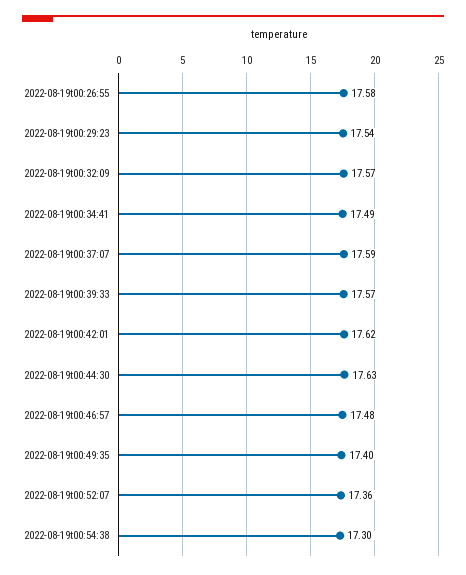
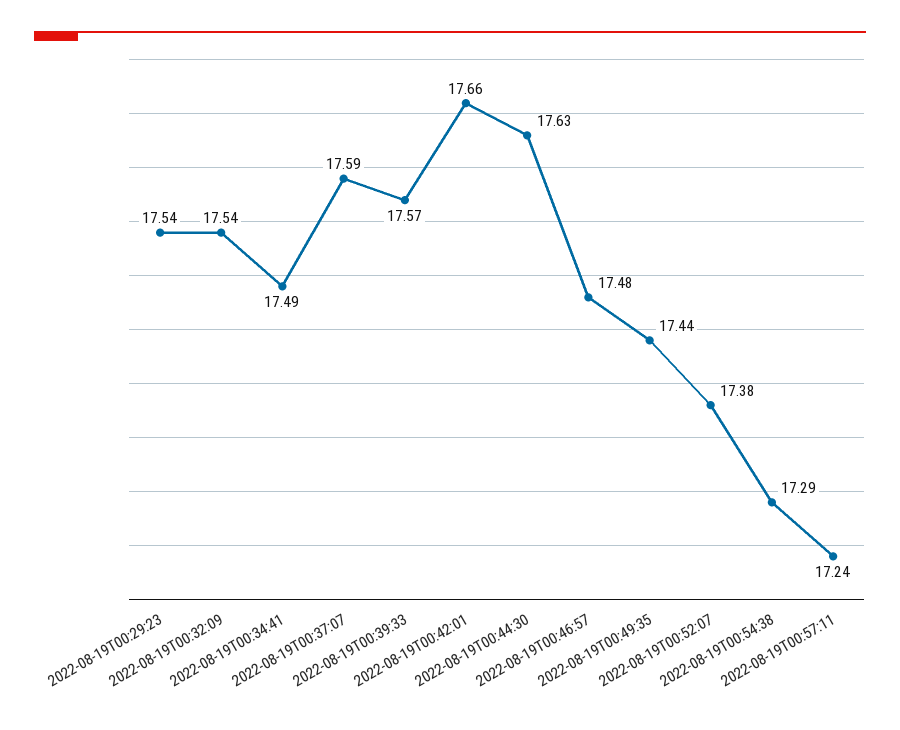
2022-08-19t00:26:55: 17.58 -> none
2022-08-19t00:32:09: 17.57 -> 17.54
2022-08-19t00:42:01: 17.62 -> 17.66
2022-08-19t00:49:35: 17.4 -> 17.44
2022-08-19t00:52:07: 17.36 -> 17.38
2022-08-19t00:54:38: 17.3 -> 17.29
2022-08-19T00:57:11: none -> 17.24

